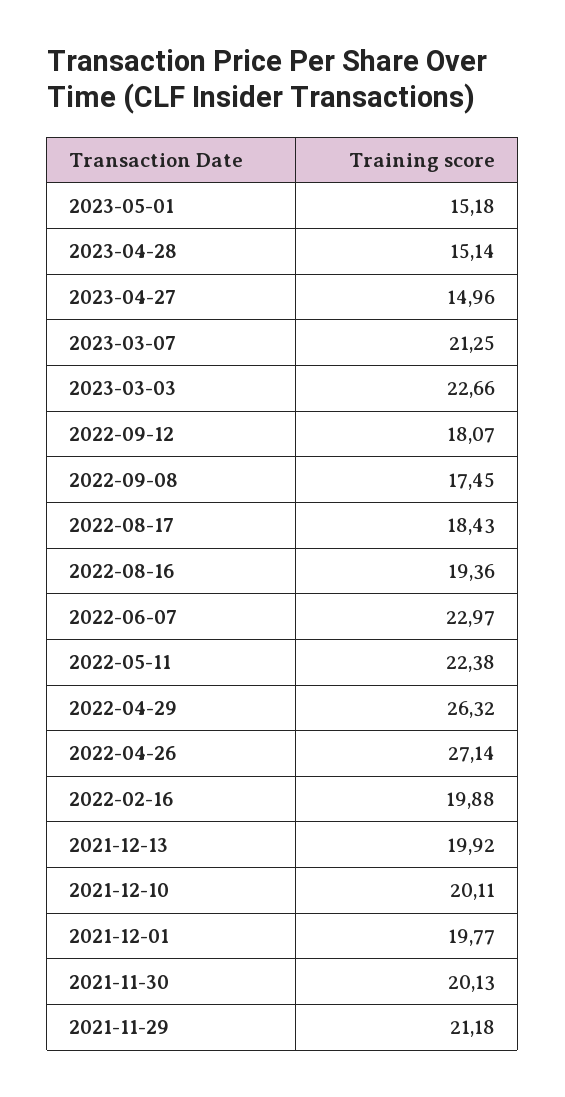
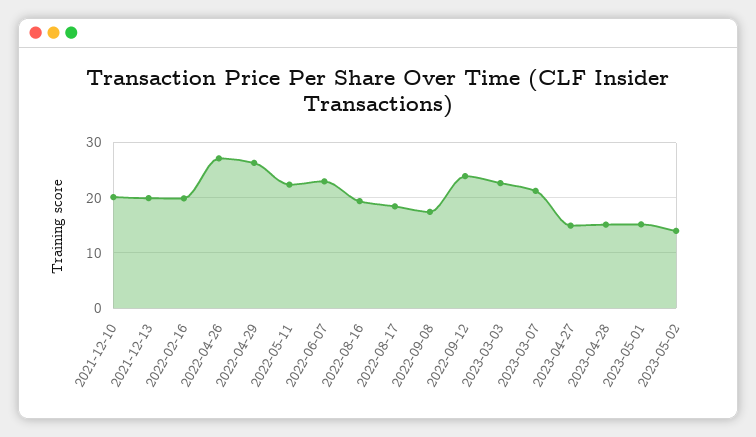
2022-09-12: 18.07 -> 24
2021-12-01: 19.77 -> none
2021-11-30: 20.13 -> none
2021-11-29: 21.18 -> none
2023-05-02: none -> 14

